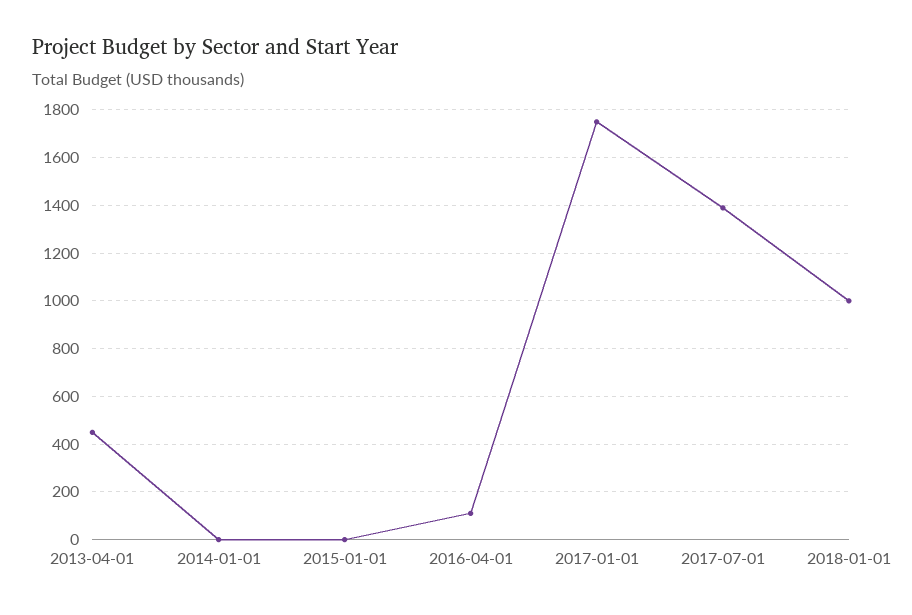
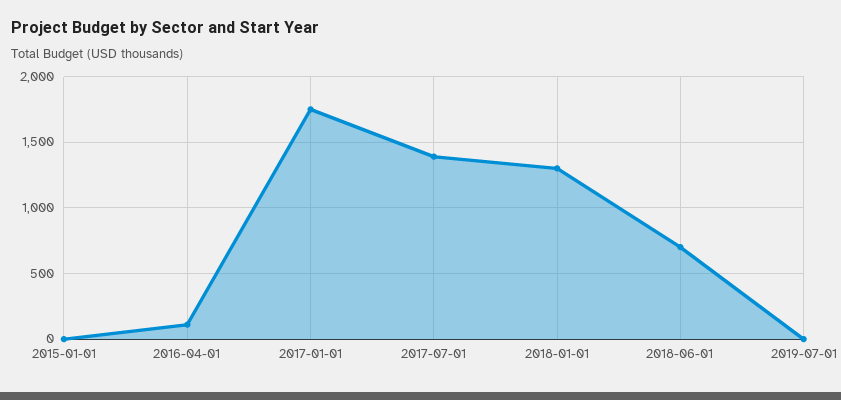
2013-04-01: 450 -> none
2014-01-01: 0 -> none
2018-01-01: 1000 -> 1300
2018-06-01: none -> 700
2019-07-01: none -> 0

